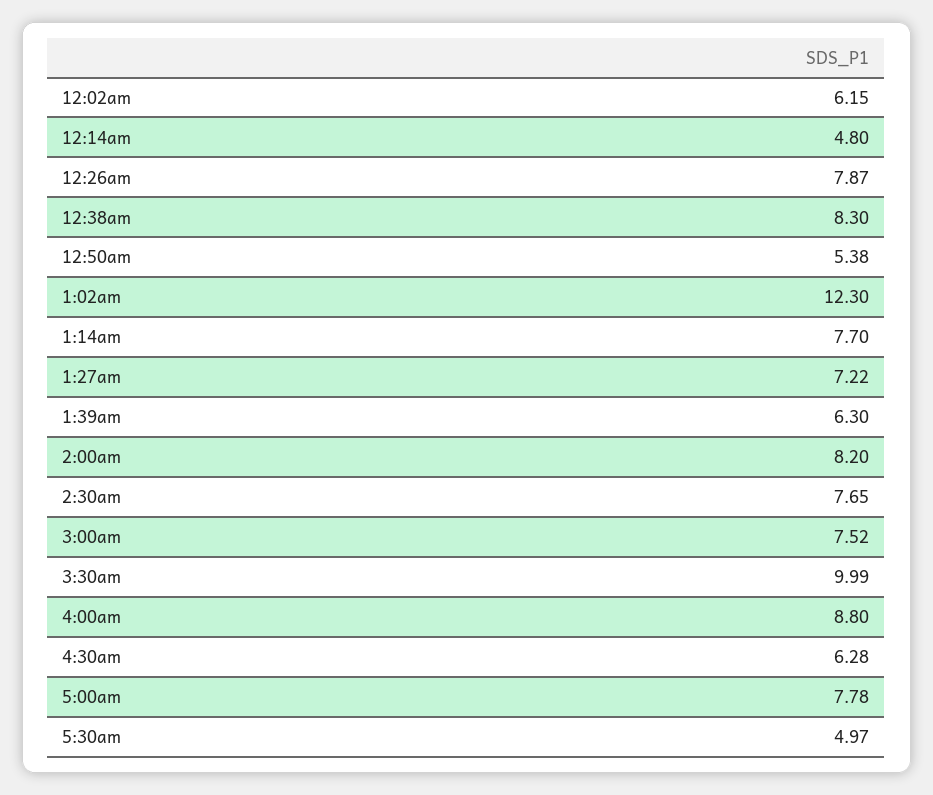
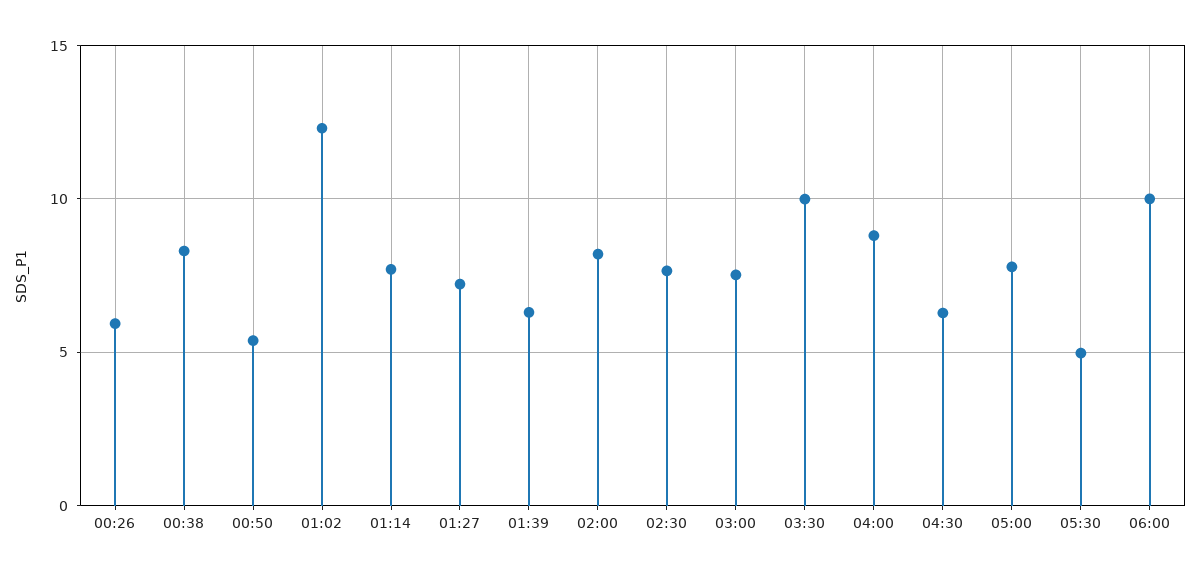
12:02am: 6.15 -> none
12:14am: 4.8 -> none
12:26am: 7.87 -> 6
06:00: none -> 10

